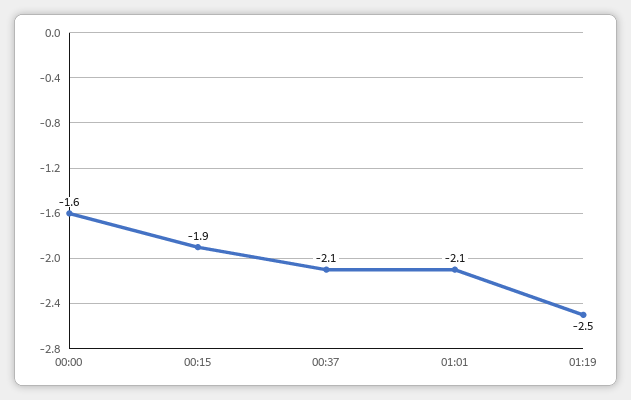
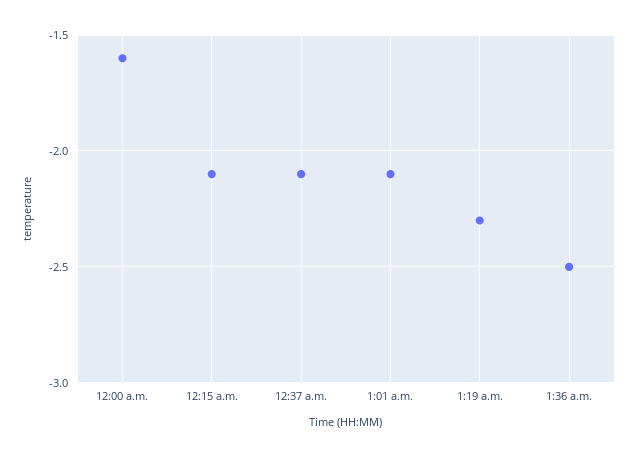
00:15: -1.9 -> -2.1
01:19: -2.5 -> -2.3
1:36 a.m.: none -> -2.5

